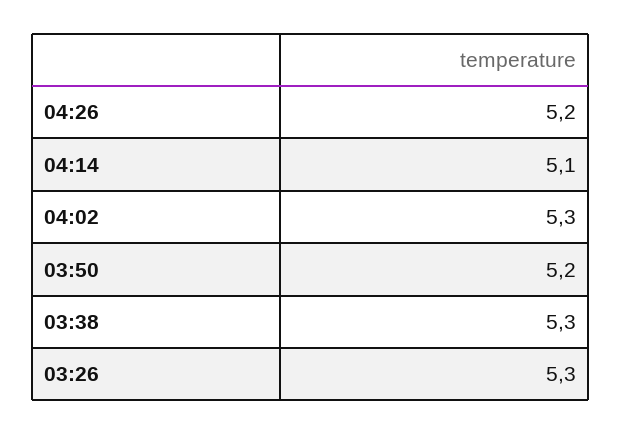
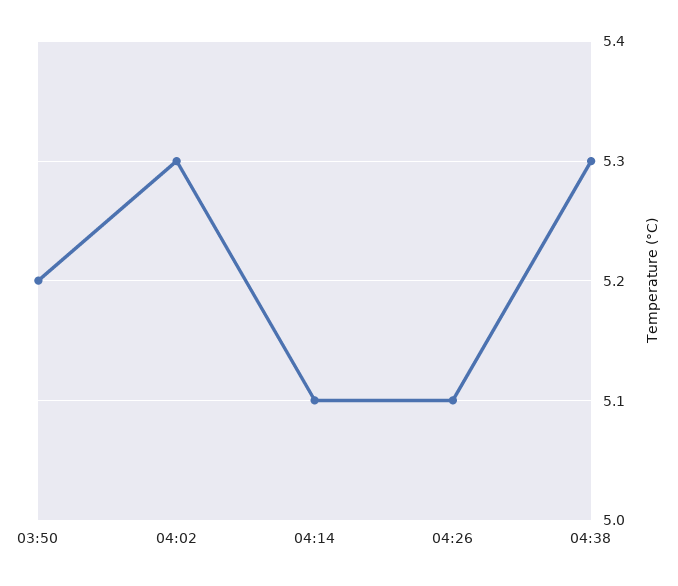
04:26: 5.2 -> 5.1
03:38: 5.3 -> none
03:26: 5.3 -> none
04:38: none -> 5.3

